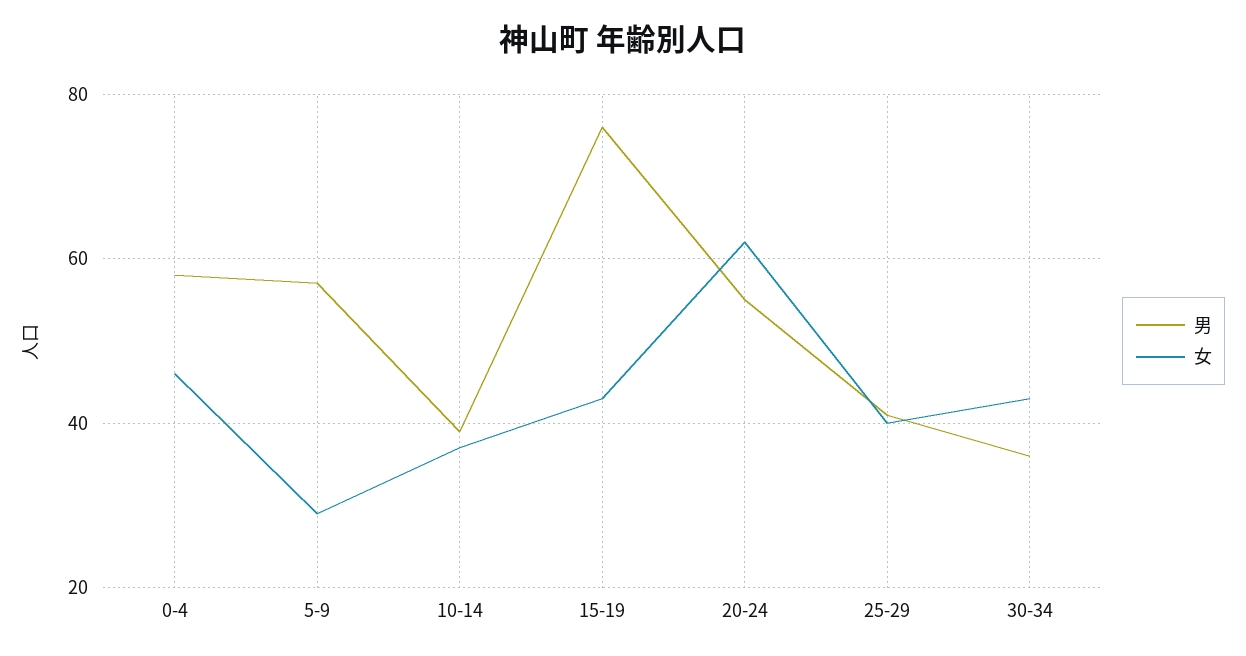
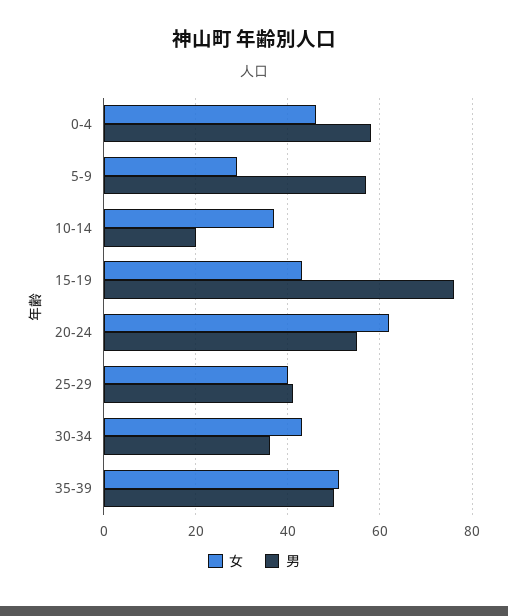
男, 10-14: 40 -> 20
女, 35-39: none -> 50
男, 35-39: none -> 50

